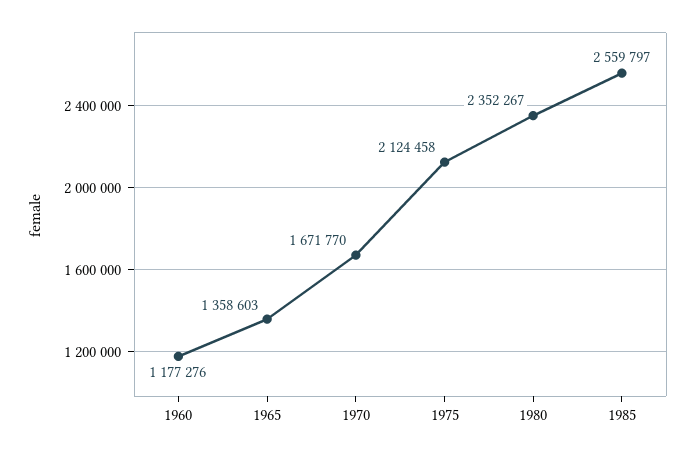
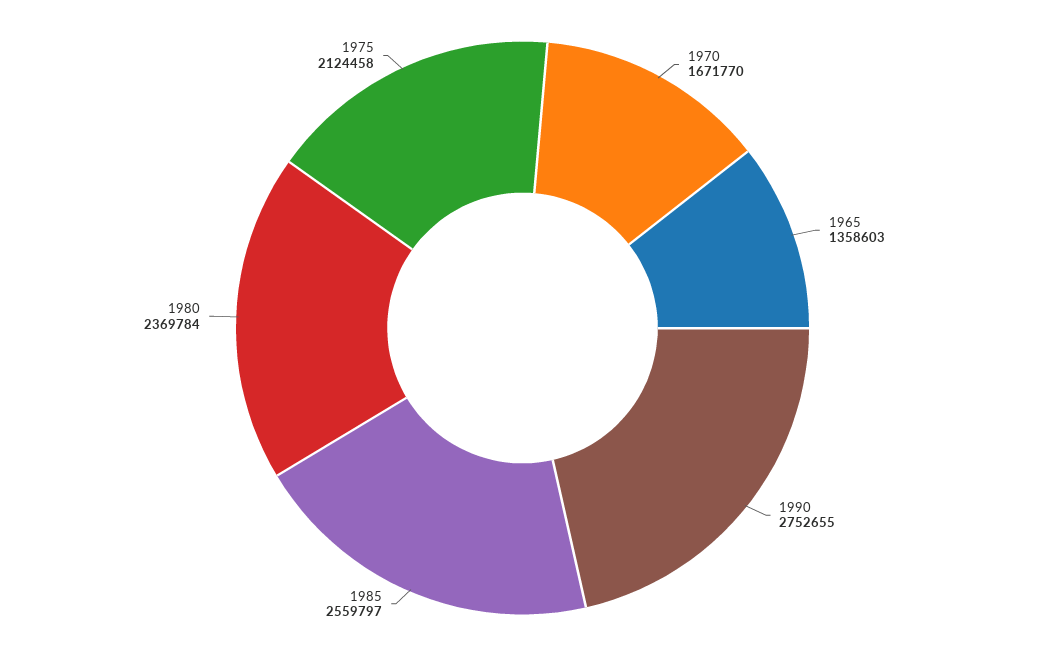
1960: 1177276 -> none
1980: 2352267 -> 2369784
1990: none -> 2752655

